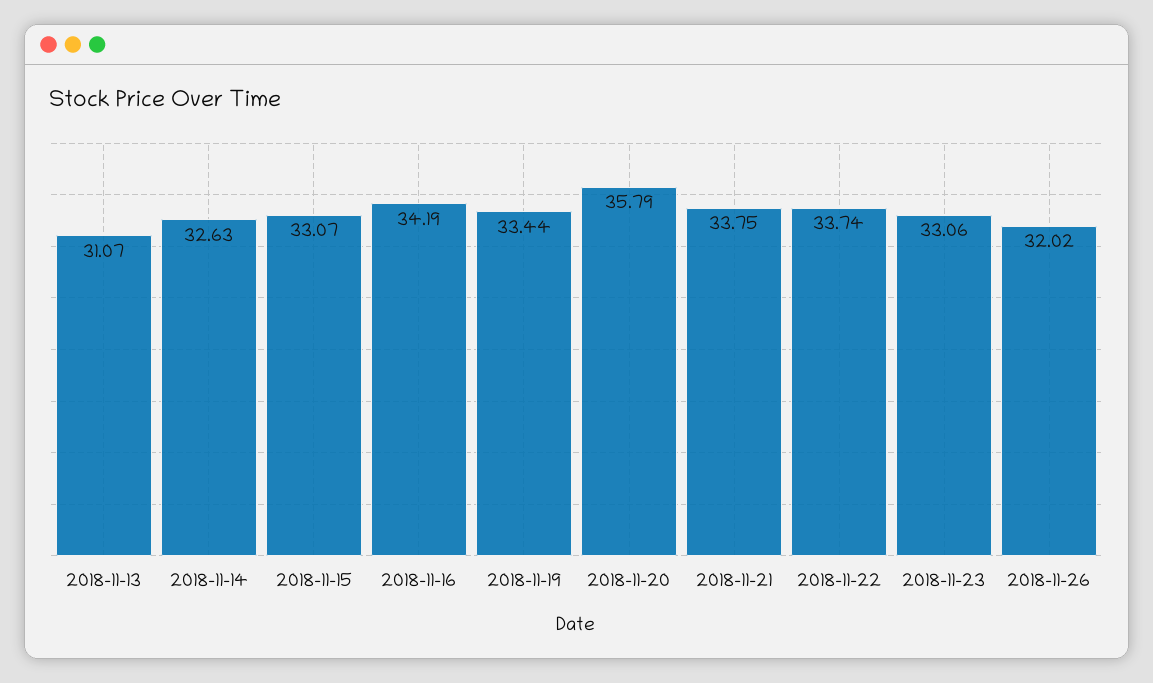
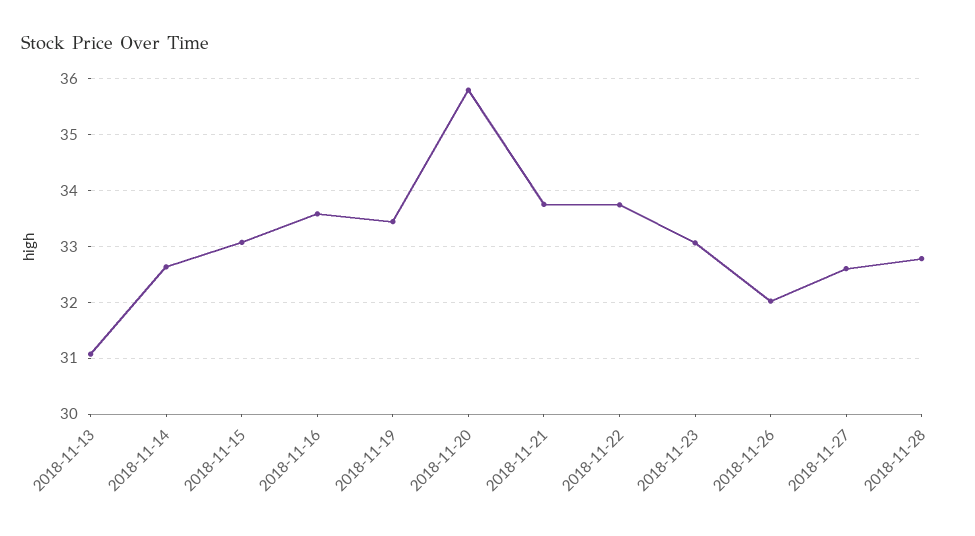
2018-11-16: 34.19 -> 33.6
2018-11-27: none -> 32.6
2018-11-28: none -> 32.8

